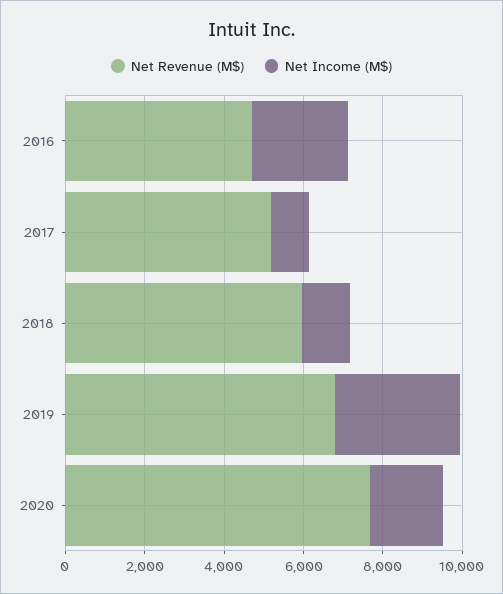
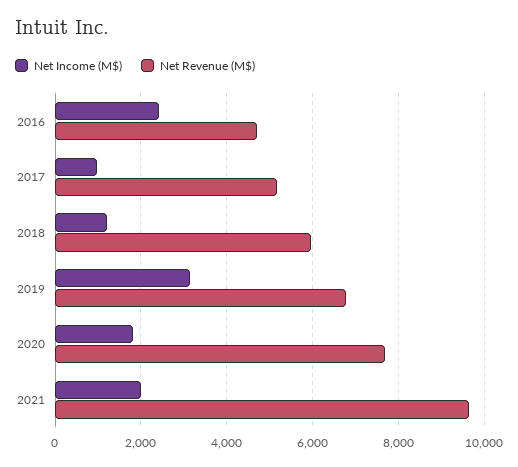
Net Income (M$), 2021: none -> 2000
Net Revenue (M$), 2021: none -> 9600

